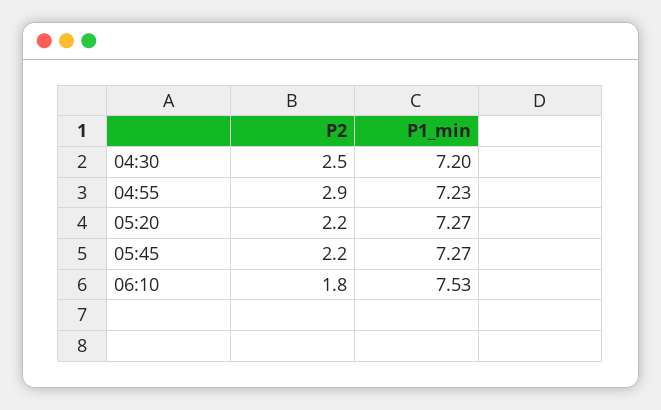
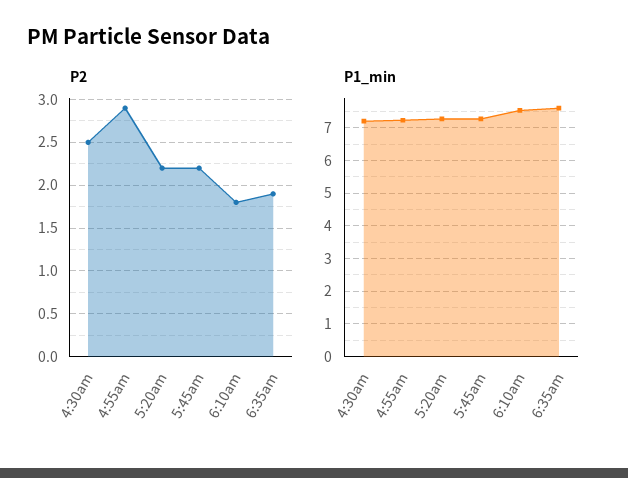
P2, 6:35am: none -> 1.9
P1_min, 6:35am: none -> 7.6

